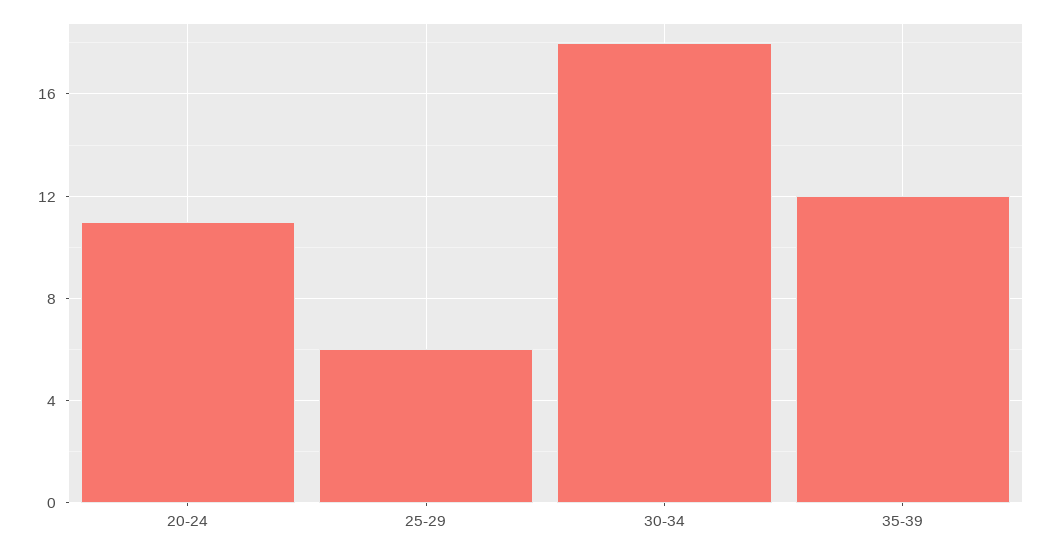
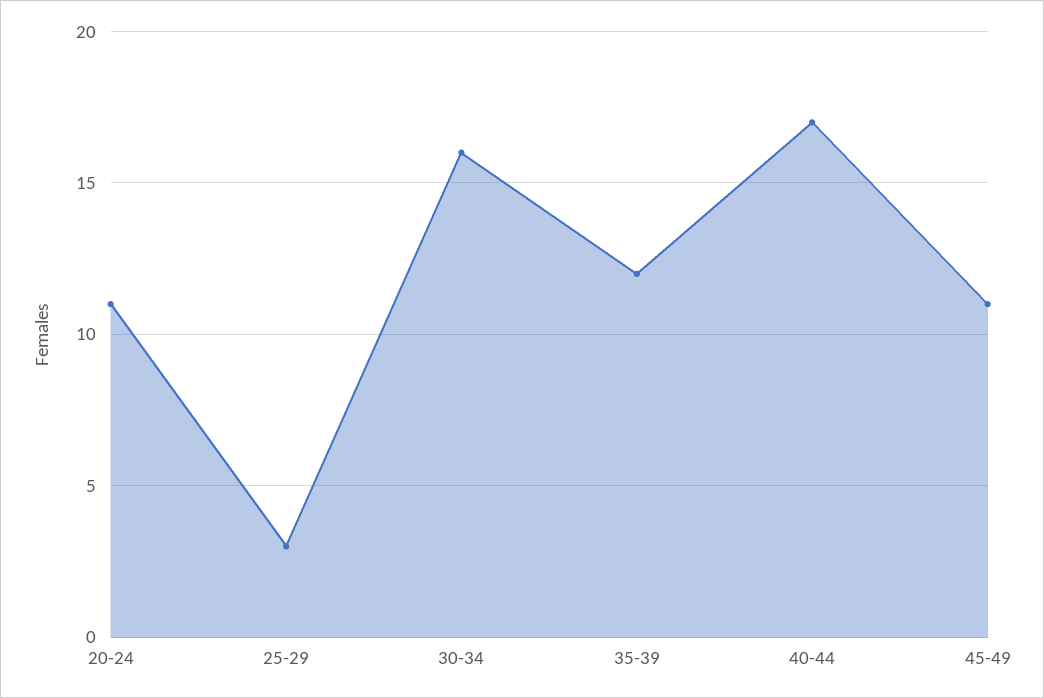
25-29: 6 -> 3
30-34: 18 -> 16
40-44: none -> 17
45-49: none -> 11

